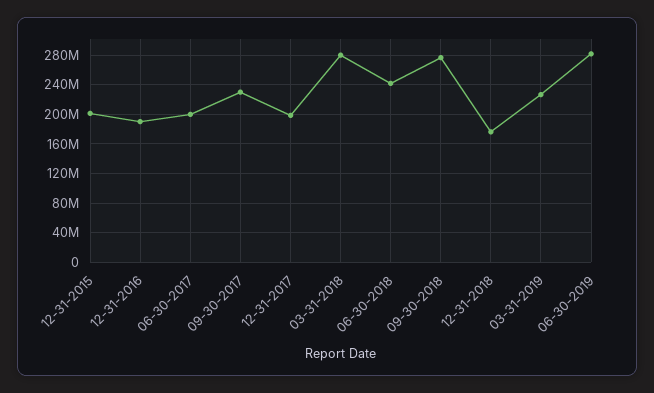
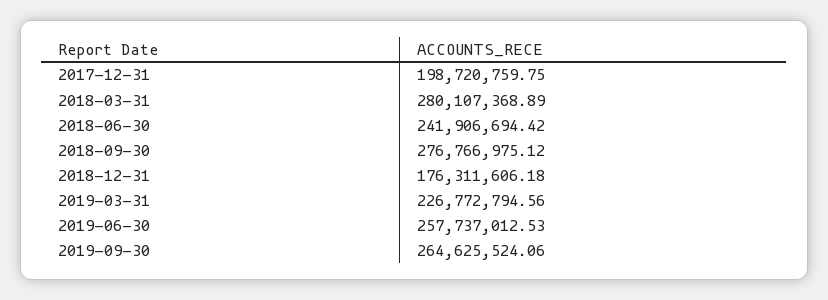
12-31-2015: 200000000 -> none
12-31-2016: 190000000 -> none
06-30-2017: 200000000 -> none
09-30-2017: 230000000 -> none
06-30-2019: 280000000 -> 257737012.53
2019-09-30: none -> 264625524.06

